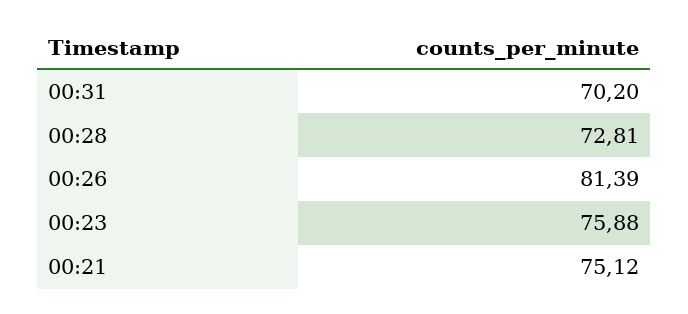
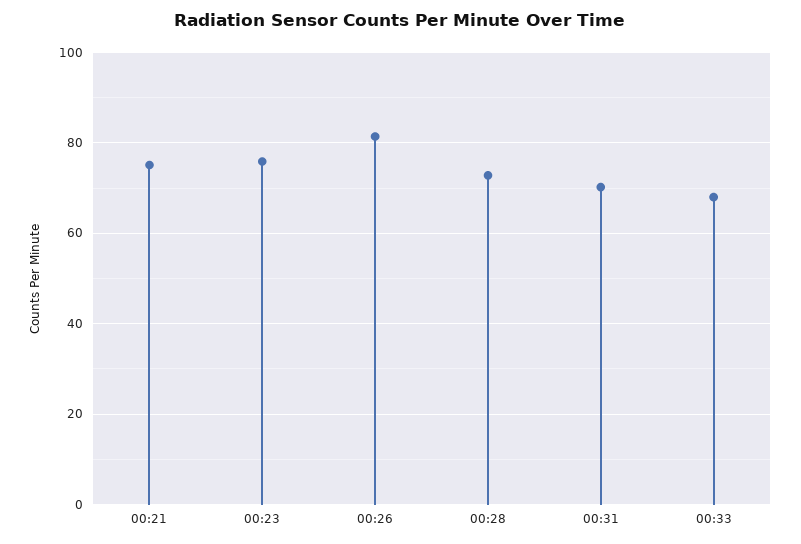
00:33: none -> 68

